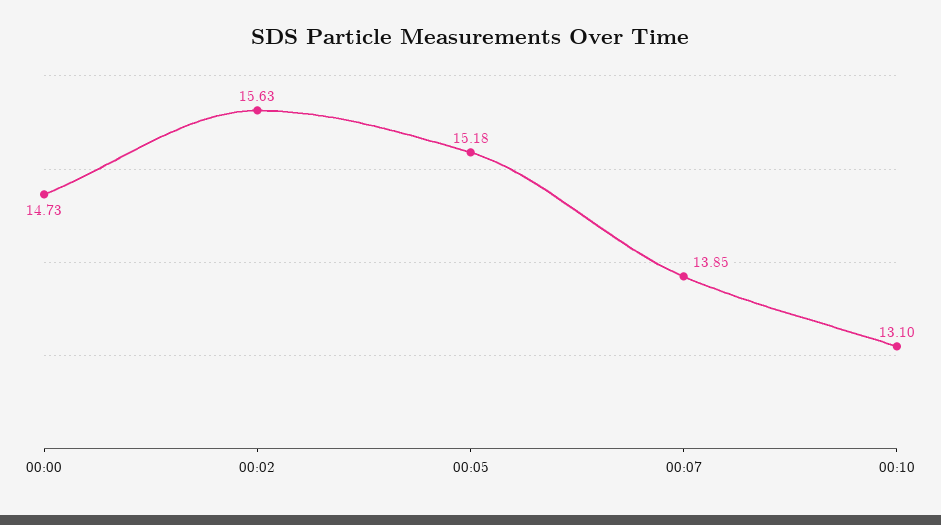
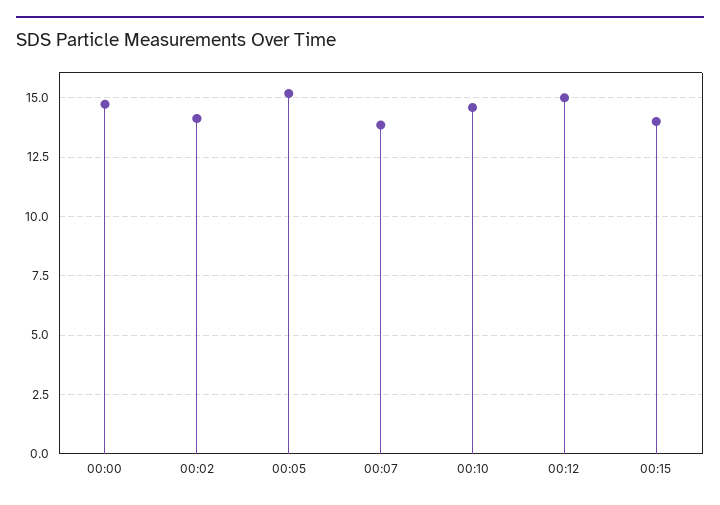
00:02: 15.63 -> 14
00:10: 13.1 -> 14.5
00:12: none -> 15
00:15: none -> 14

